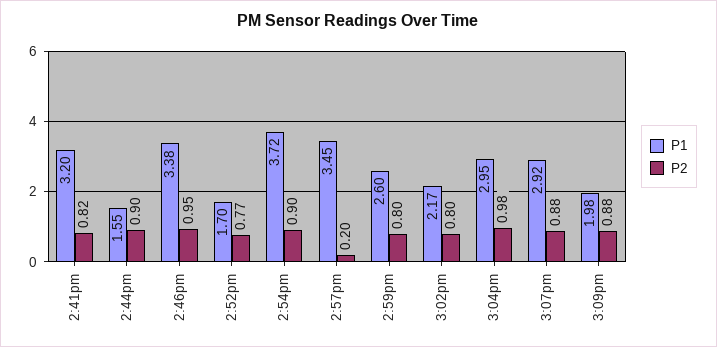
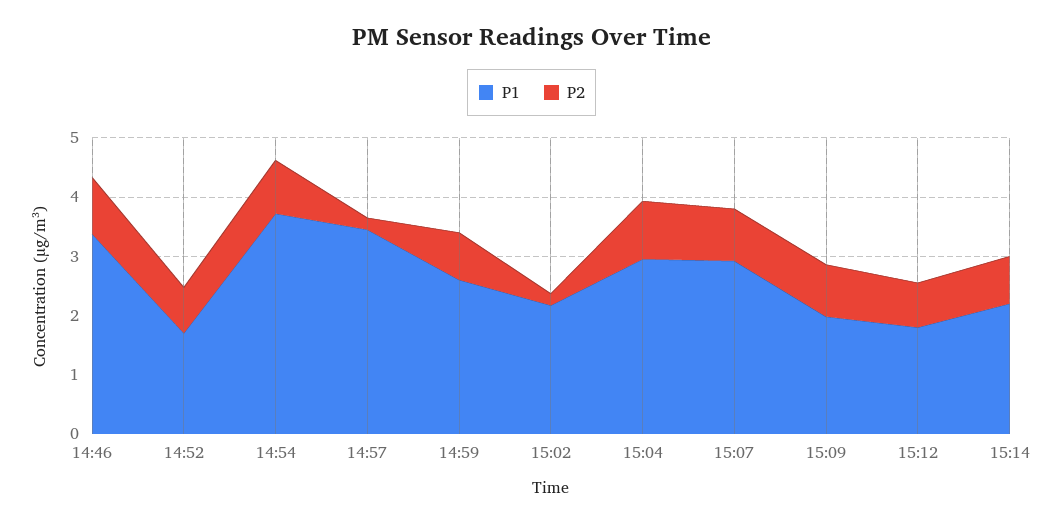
P1, 2:41pm: 3.2 -> none
P2, 2:41pm: 0.82 -> none
P1, 2:44pm: 1.55 -> none
P2, 2:44pm: 0.9 -> none
P2, 3:02pm: 0.8 -> 0.2
P1, 15:12: none -> 1.8
P2, 15:12: none -> 0.8
P1, 15:14: none -> 2.2
P2, 15:14: none -> 0.8

